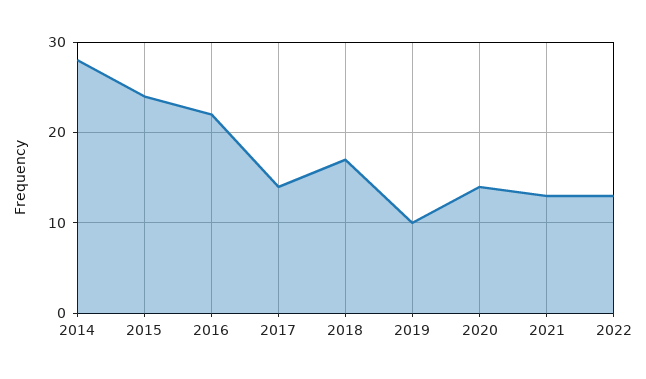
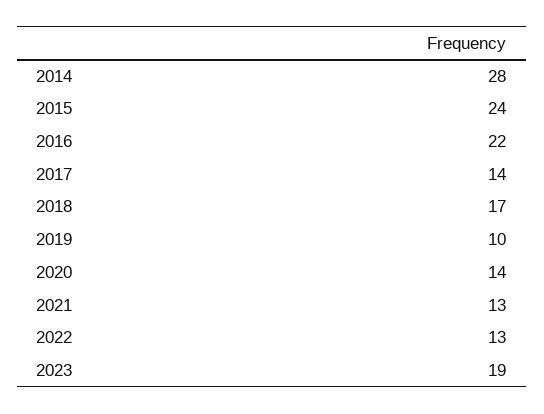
2023: none -> 19

